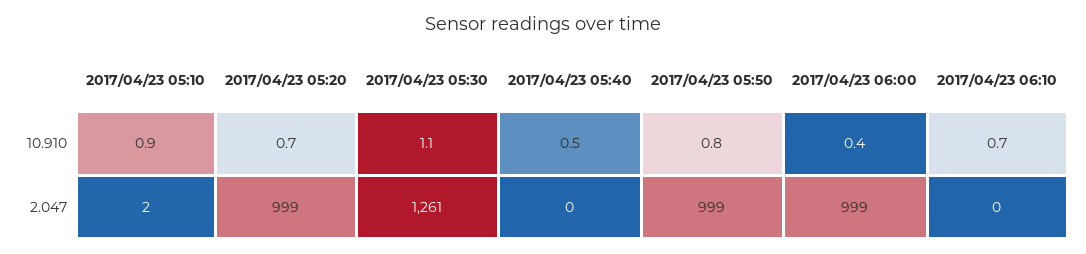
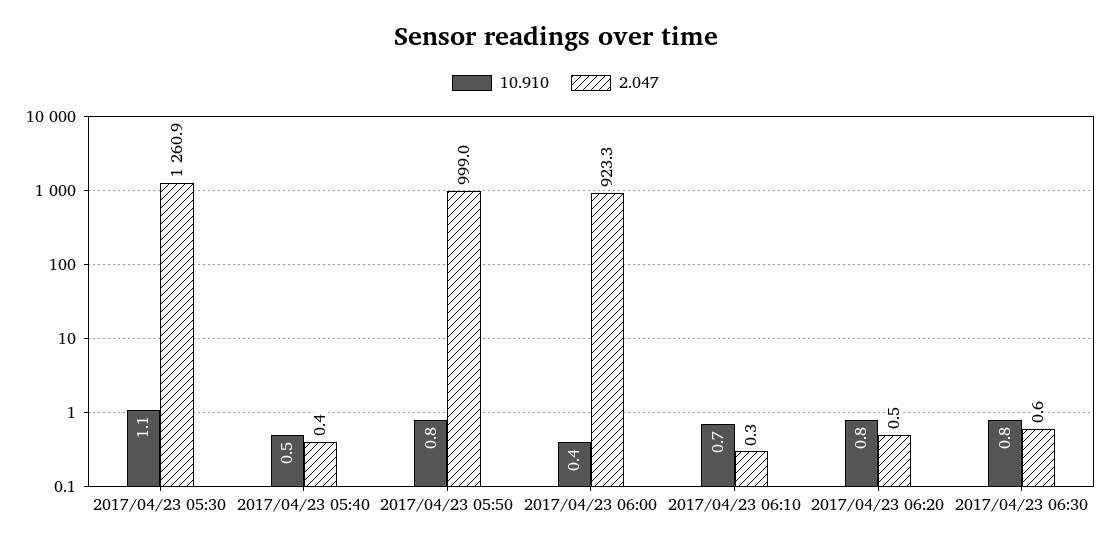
10.910, 2017/04/23 05:10: 0.9 -> none
10.910, 2017/04/23 05:20: 0.7 -> none
2.047, 2017/04/23 05:10: 2 -> none
2.047, 2017/04/23 05:20: 999 -> none
2.047, 2017/04/23 06:00: 999 -> 923.3
10.910, 2017/04/23 06:20: none -> 0.8
2.047, 2017/04/23 06:20: none -> 0.5
10.910, 2017/04/23 06:30: none -> 0.8
2.047, 2017/04/23 06:30: none -> 0.6

